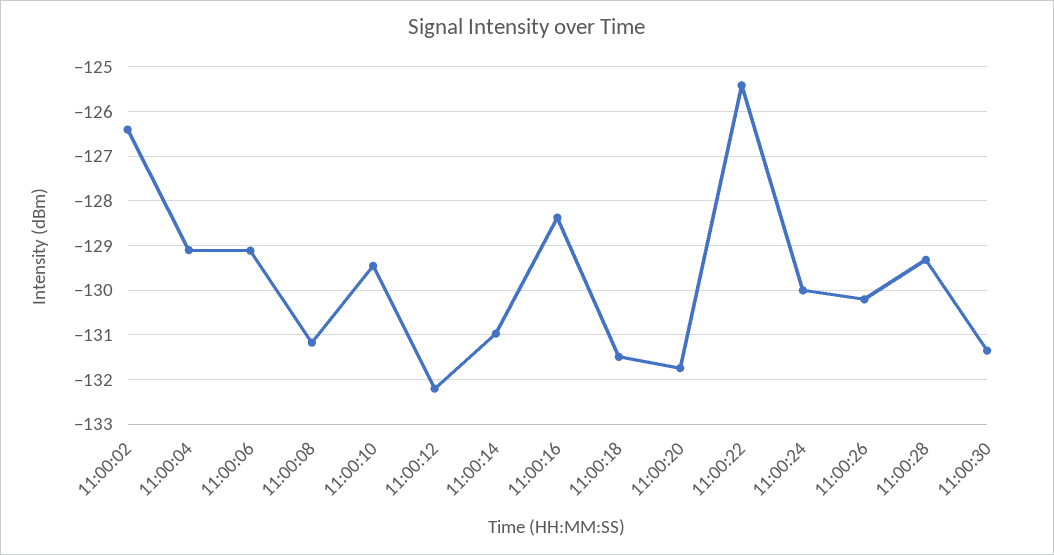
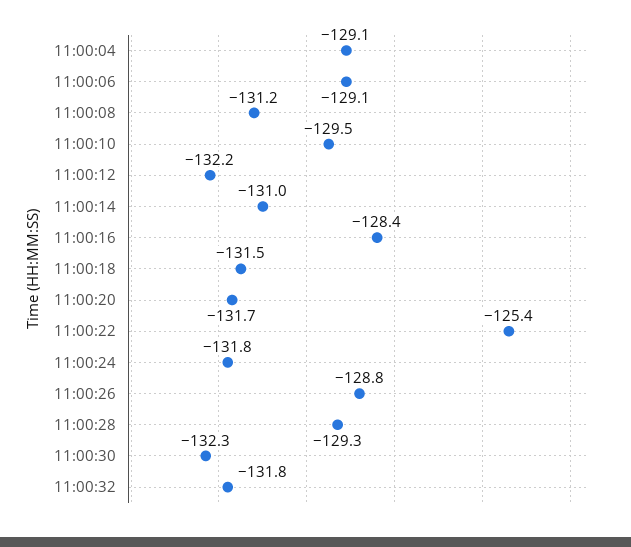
11:00:02: -126.4 -> none
11:00:24: -130 -> -131.8
11:00:26: -130.2 -> -128.8
11:00:30: -131.4 -> -132.3
11:00:32: none -> -131.8

